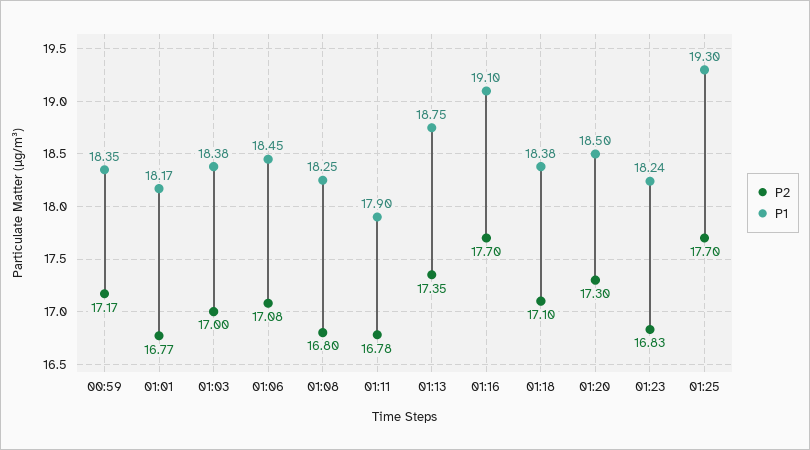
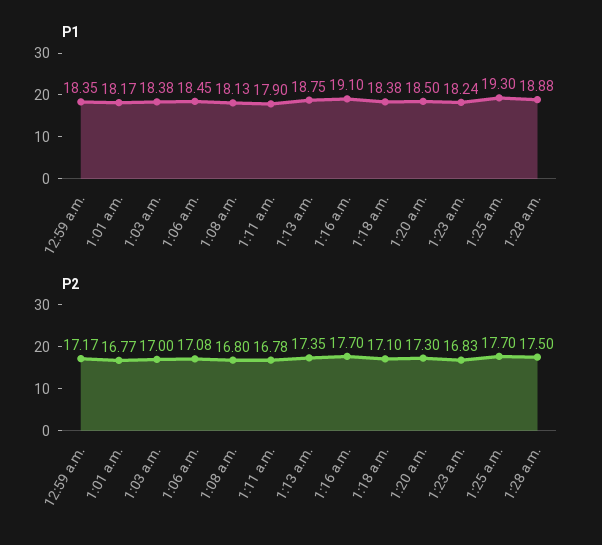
P1, 01:08: 18.25 -> 18.13
P1, 1:28 a.m.: none -> 18.88
P2, 1:28 a.m.: none -> 17.5

